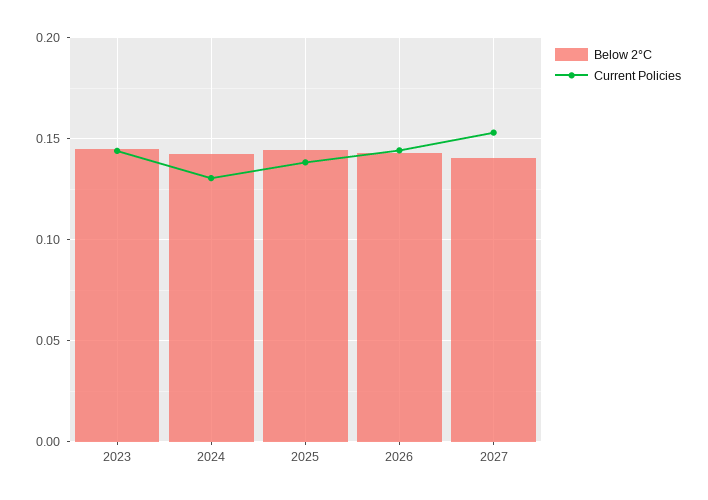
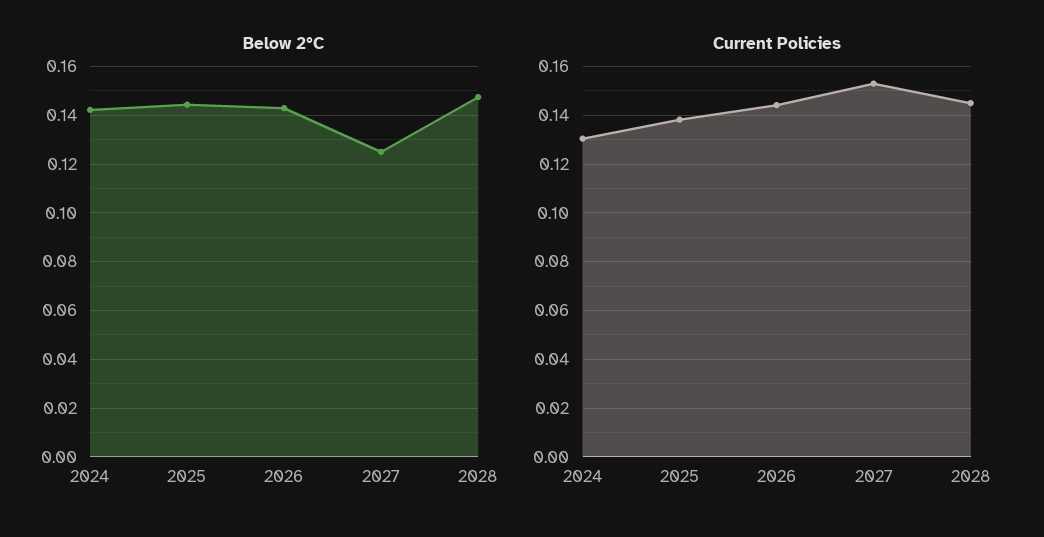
Below 2°C, 2023: 0.145 -> none
Current Policies, 2023: 0.145 -> none
Below 2°C, 2027: 0.14 -> 0.125
Below 2°C, 2028: none -> 0.1475
Current Policies, 2028: none -> 0.145

